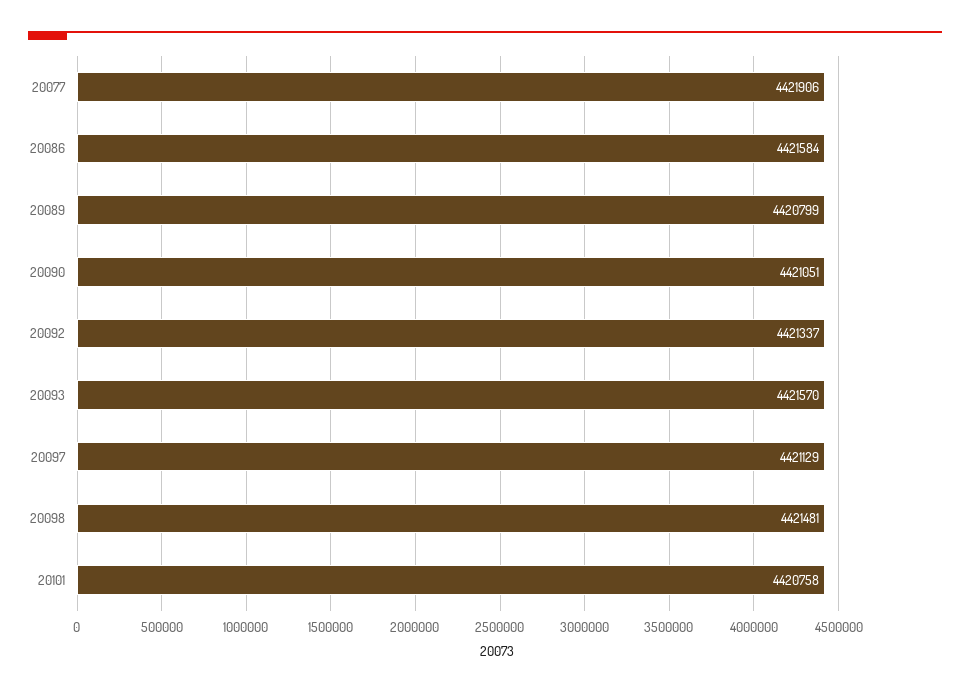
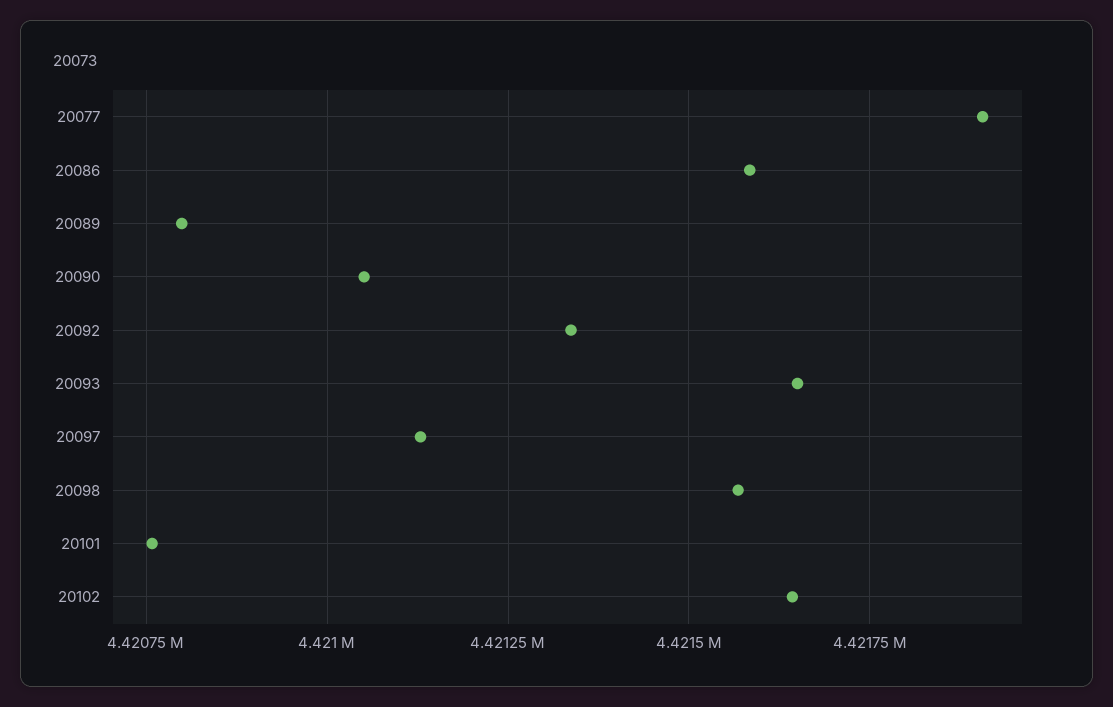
20093: 4421570 -> 4421650
20098: 4421481 -> 4421575
20102: none -> 4421650

